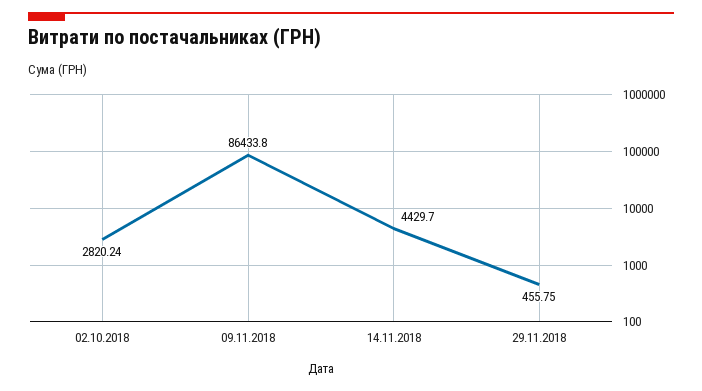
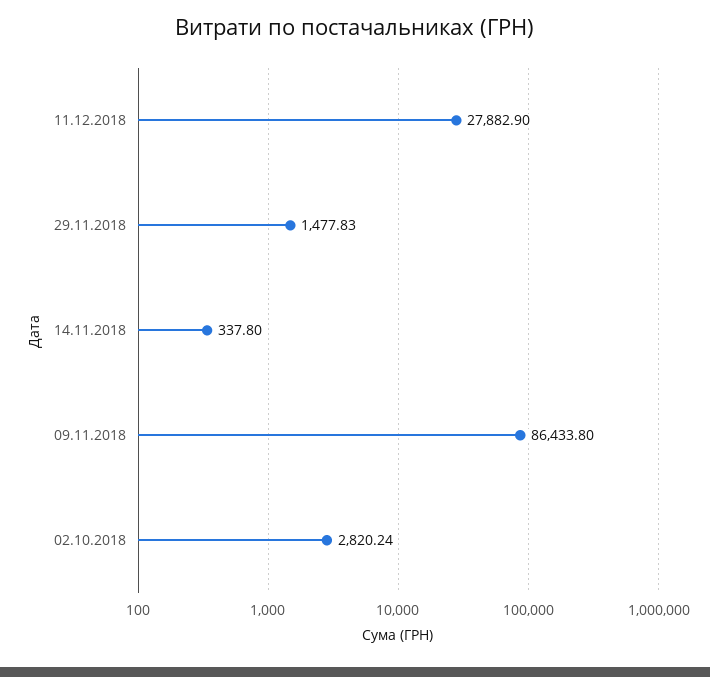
14.11.2018: 4429.7 -> 337.8
29.11.2018: 455.75 -> 1477.83
11.12.2018: none -> 27882.9

